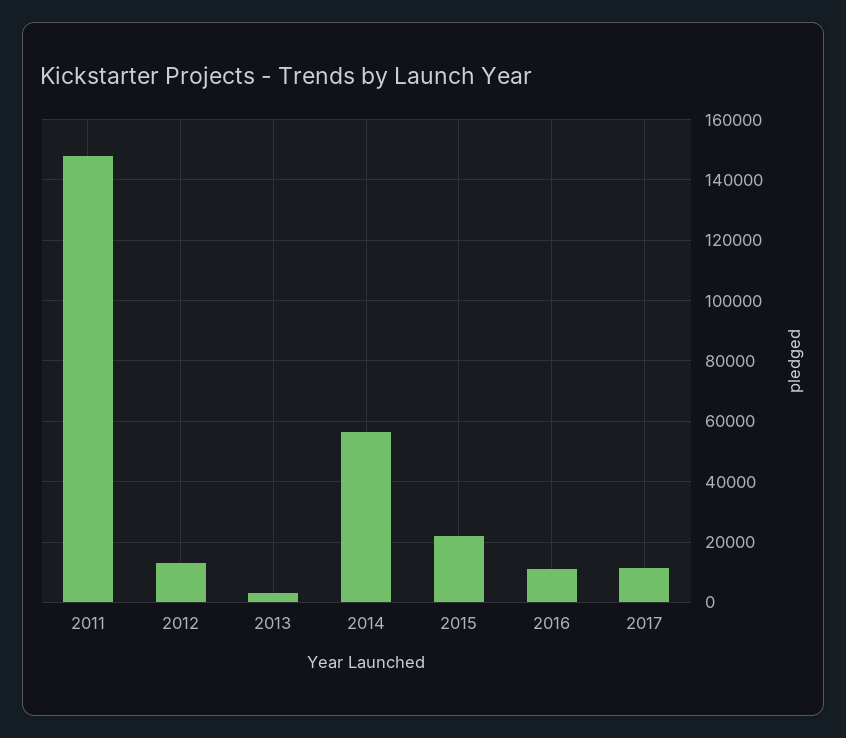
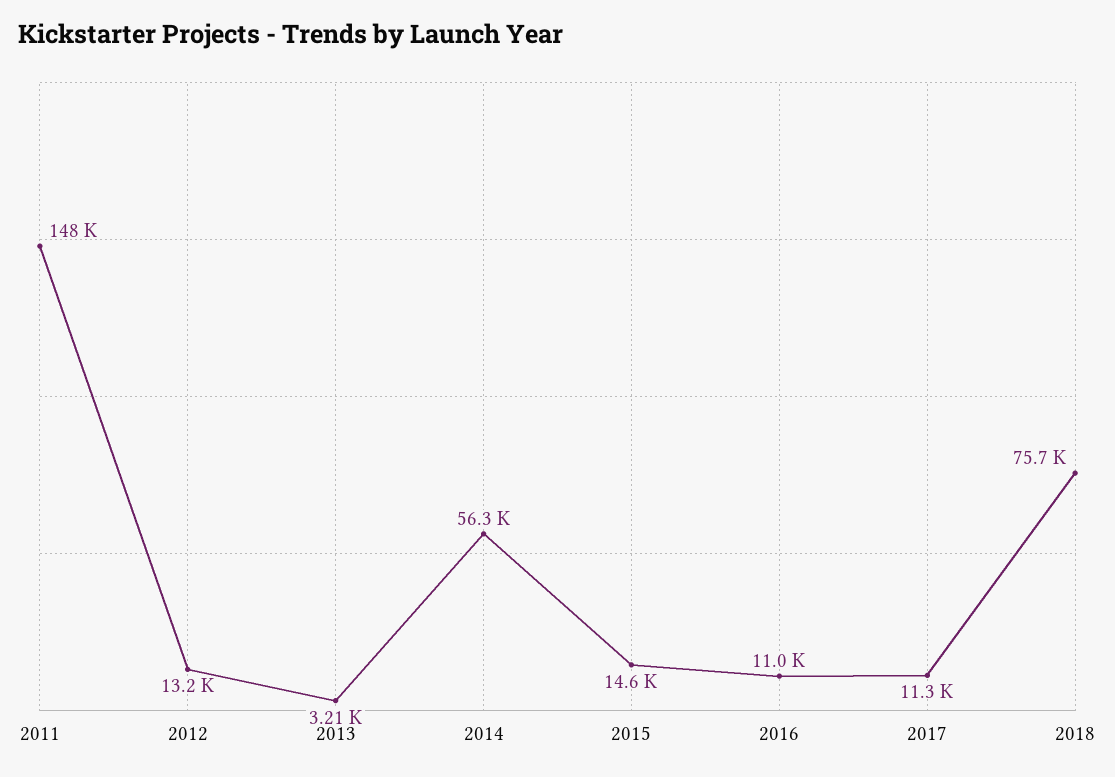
2015: 22000 -> 14600
2018: none -> 75700

